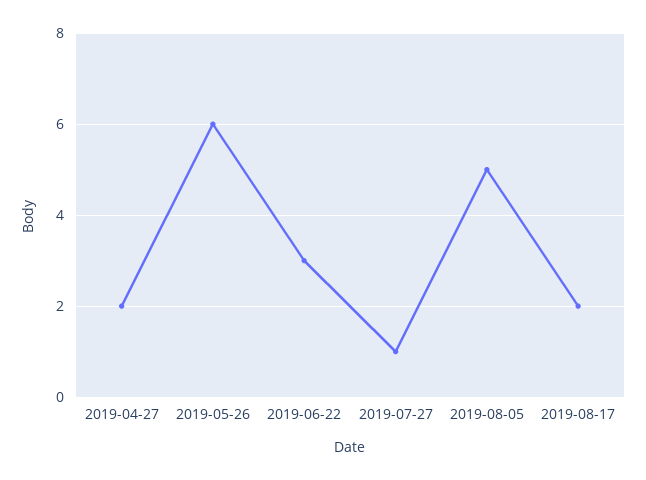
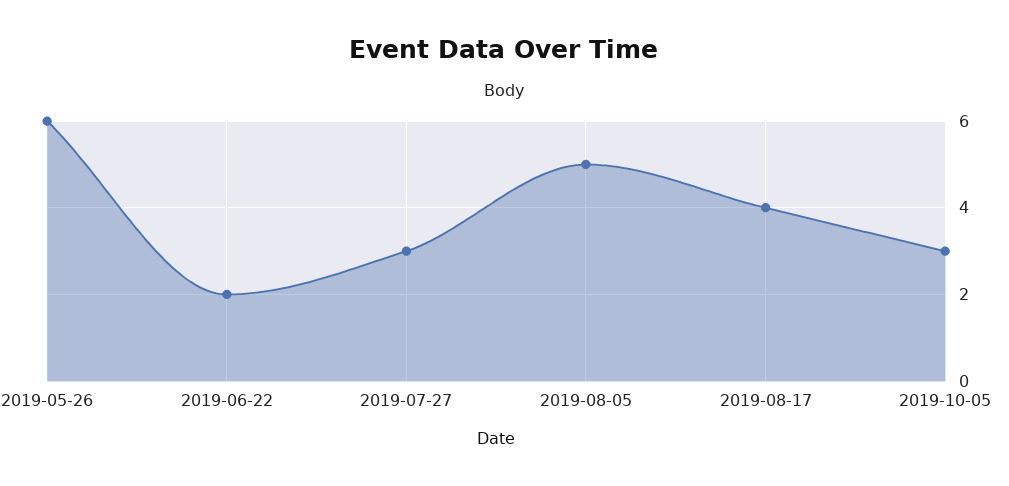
2019-04-27: 2 -> none
2019-06-22: 3 -> 2
2019-07-27: 1 -> 3
2019-08-17: 2 -> 4
2019-10-05: none -> 3

